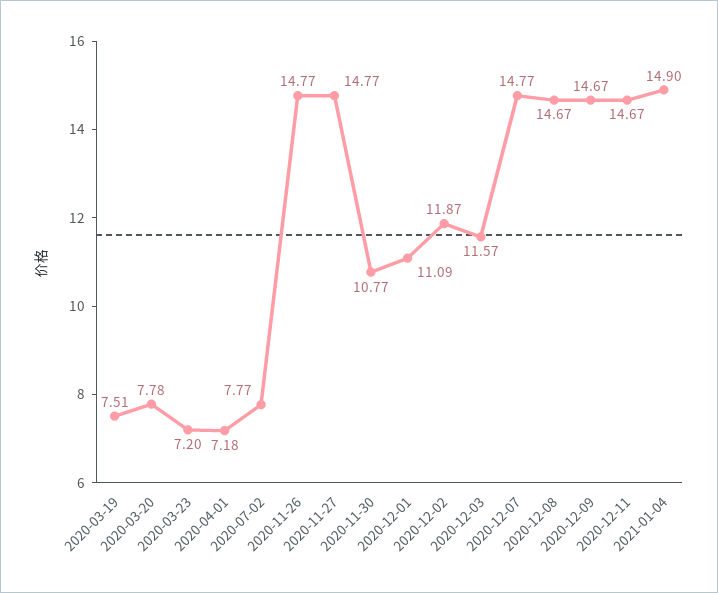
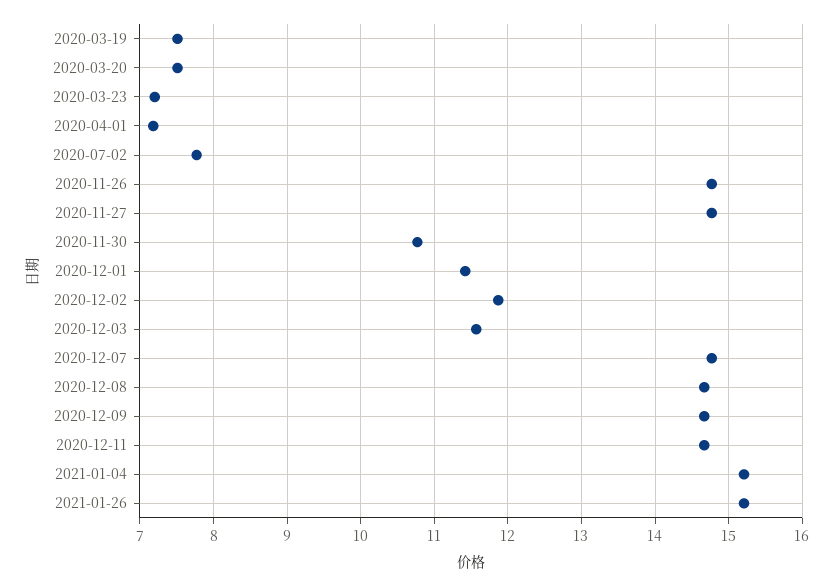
2020-03-20: 7.78 -> 7.5
2020-12-01: 11.09 -> 11.4
2021-01-04: 14.9 -> 15.2
2021-01-26: none -> 15.2

